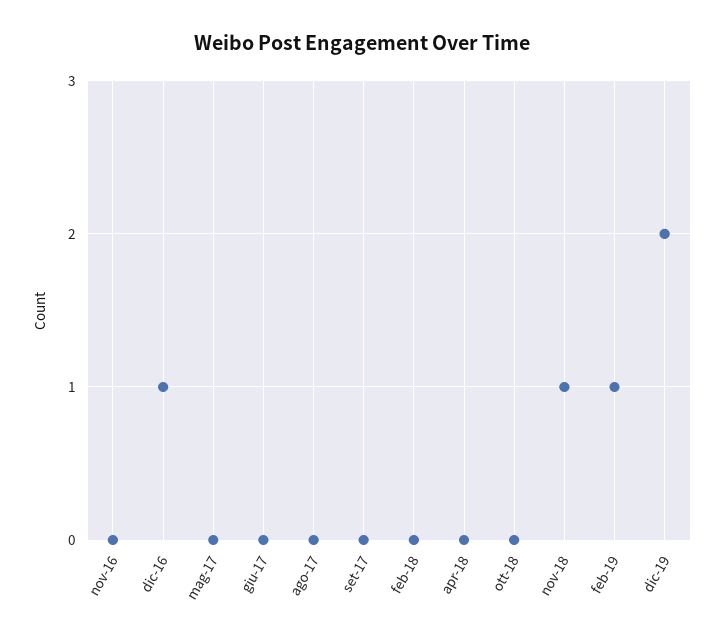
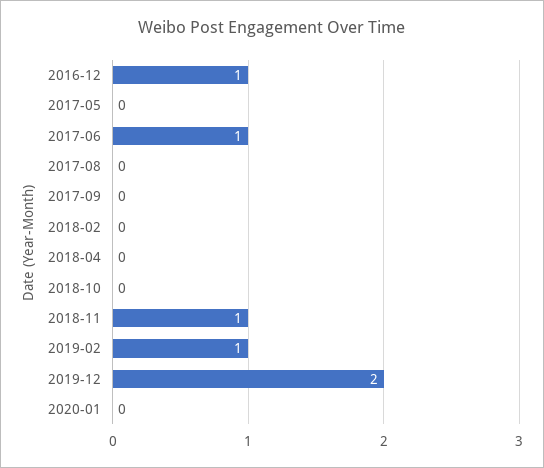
nov-16: 0 -> none
giu-17: 0 -> 1
2020-01: none -> 0

